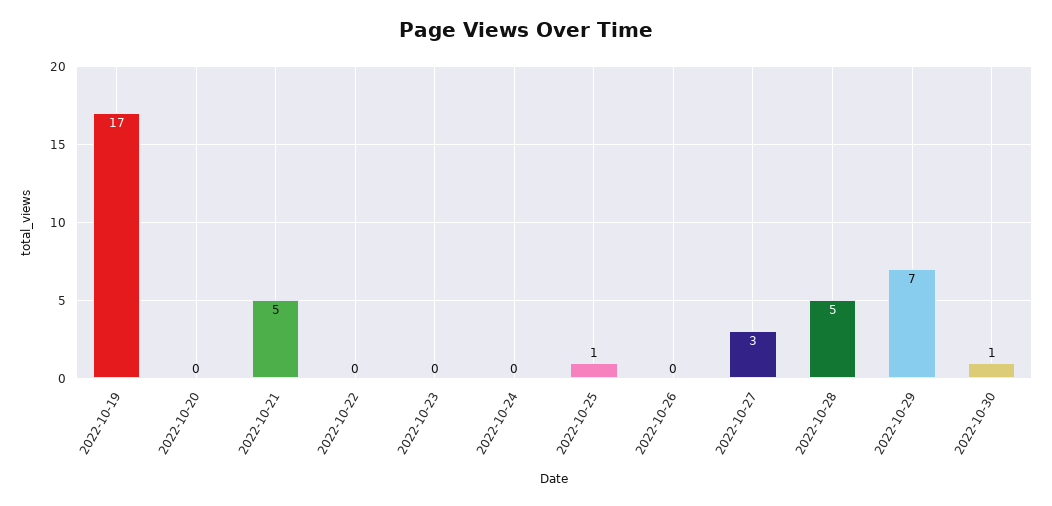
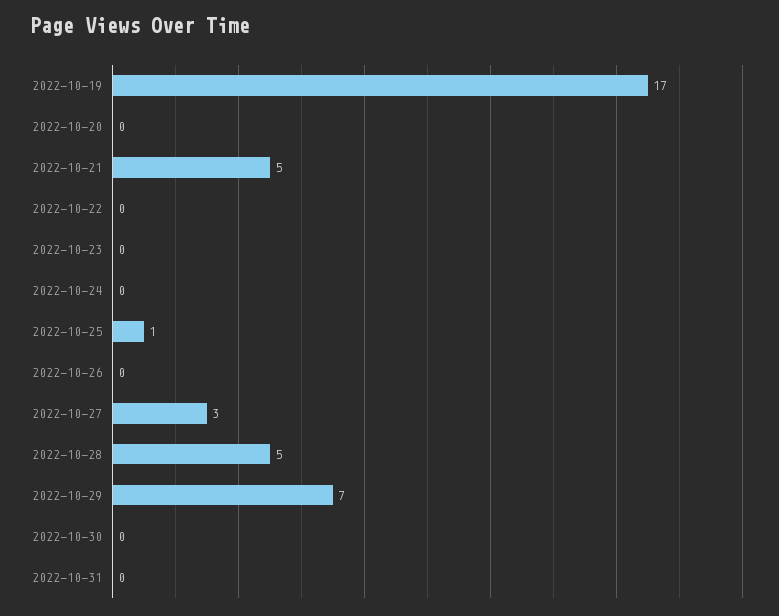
2022-10-30: 1 -> 0
2022-10-31: none -> 0

